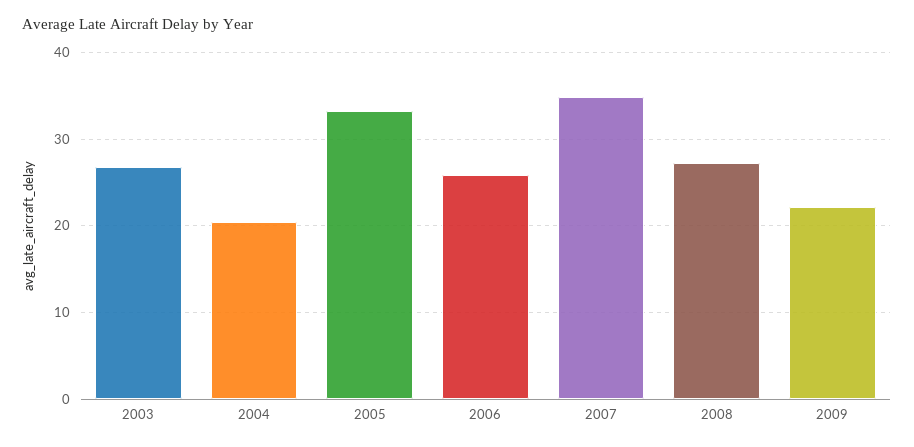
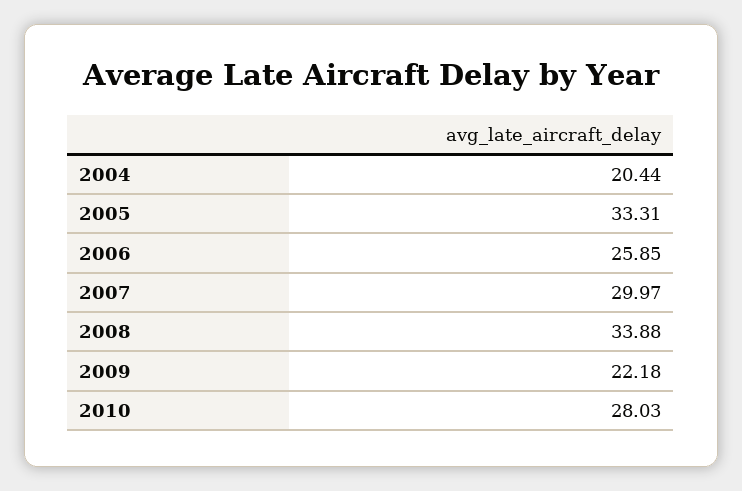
2003: 27 -> none
2007: 35 -> 29.97
2008: 27 -> 33.88
2010: none -> 28.03

